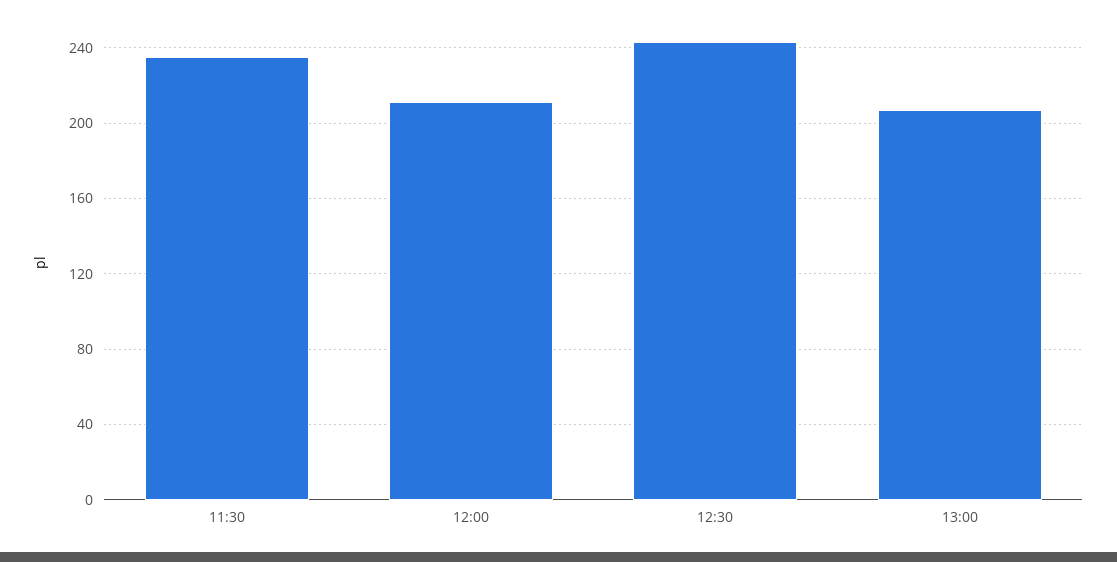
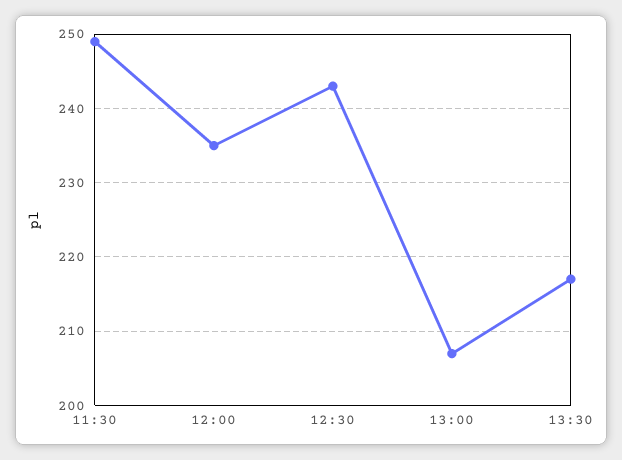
11:30: 235 -> 249
12:00: 210 -> 235
13:30: none -> 217

